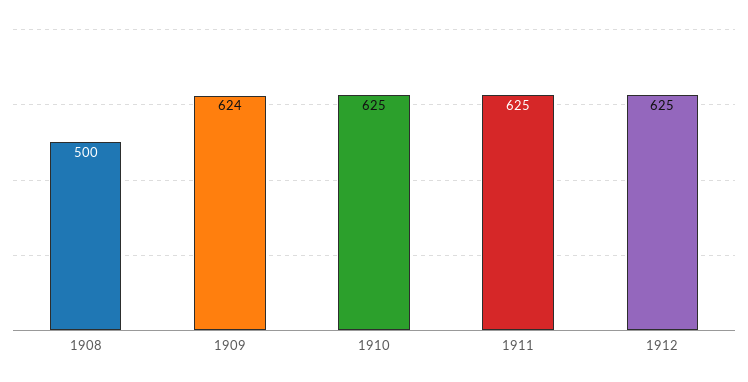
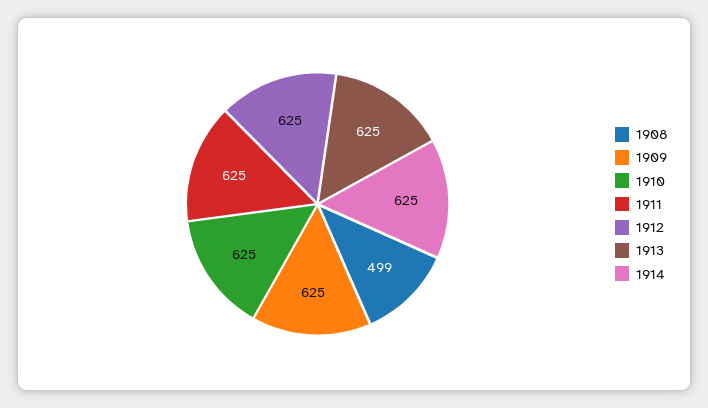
1908: 500 -> 499
1909: 624 -> 625
1913: none -> 625
1914: none -> 625

